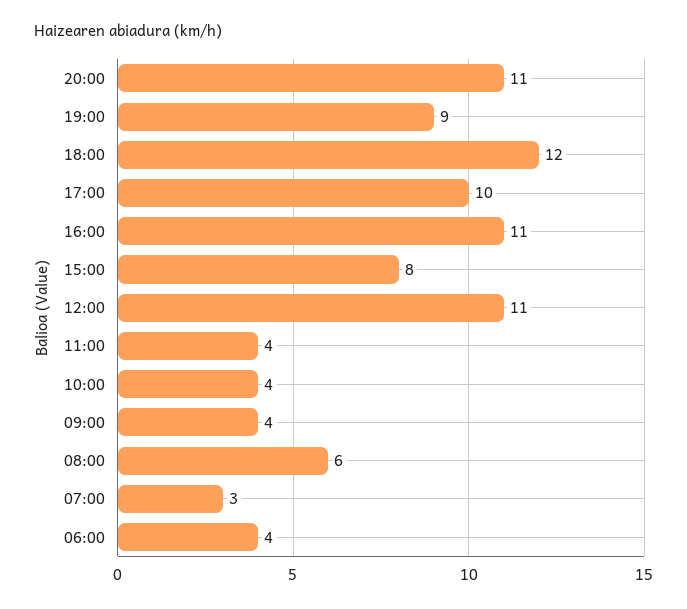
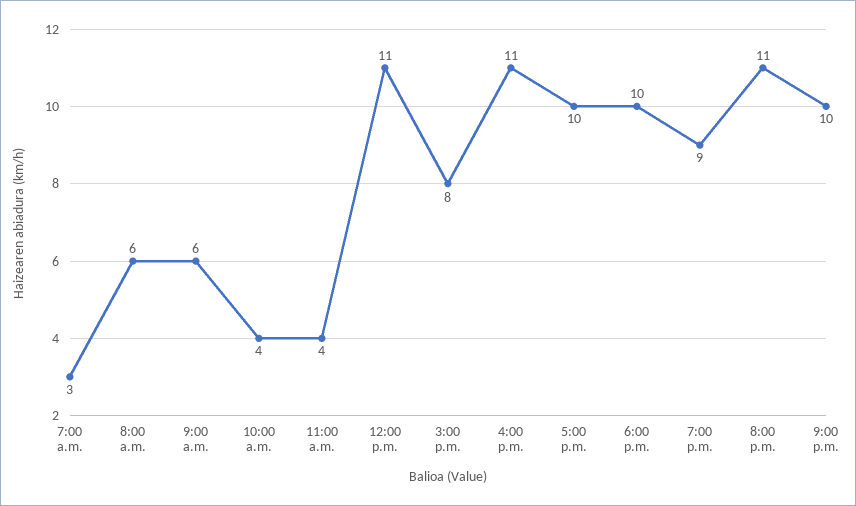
18:00: 12 -> 10
09:00: 4 -> 6
06:00: 4 -> none
9:00 p.m.: none -> 10

